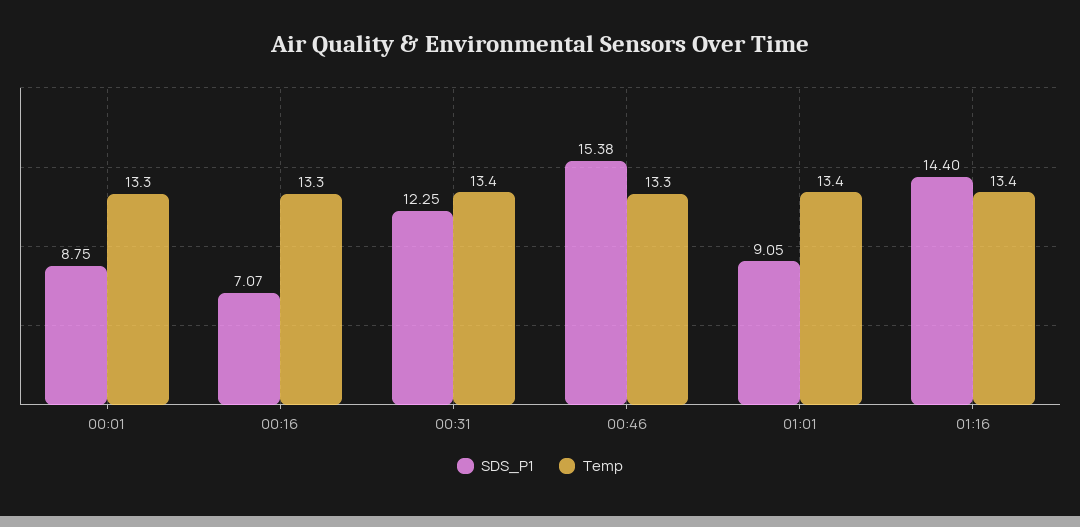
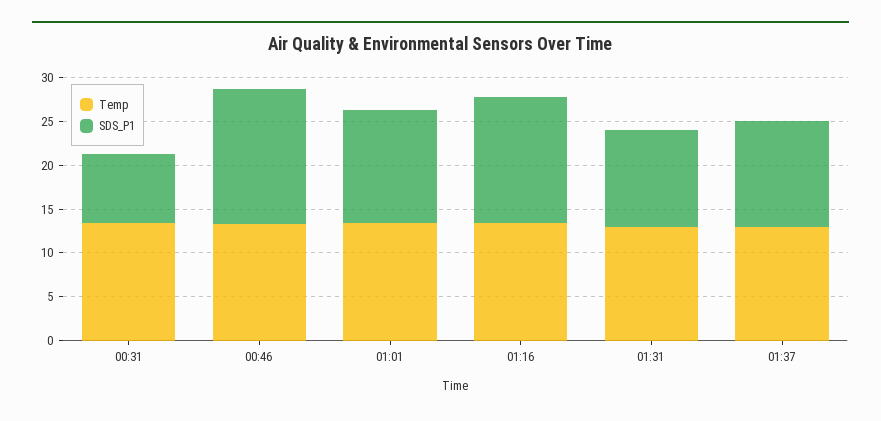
SDS_P1, 00:01: 8.75 -> none
Temp, 00:01: 13.3 -> none
SDS_P1, 00:16: 7.07 -> none
Temp, 00:16: 13.3 -> none
SDS_P1, 00:31: 12.25 -> 8
SDS_P1, 01:01: 9.05 -> 13
Temp, 01:31: none -> 13
SDS_P1, 01:31: none -> 11
Temp, 01:37: none -> 13
SDS_P1, 01:37: none -> 12

